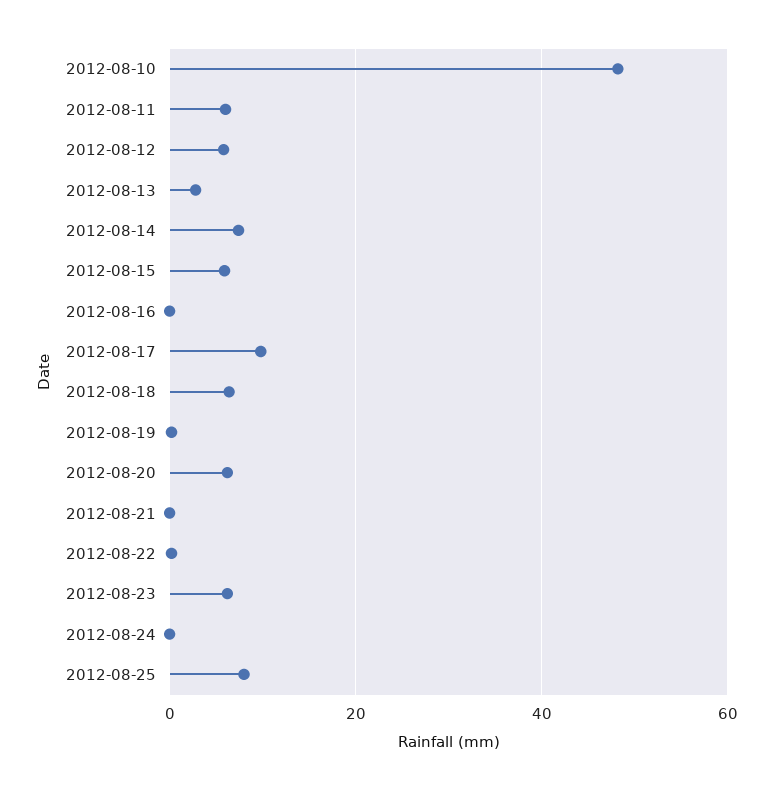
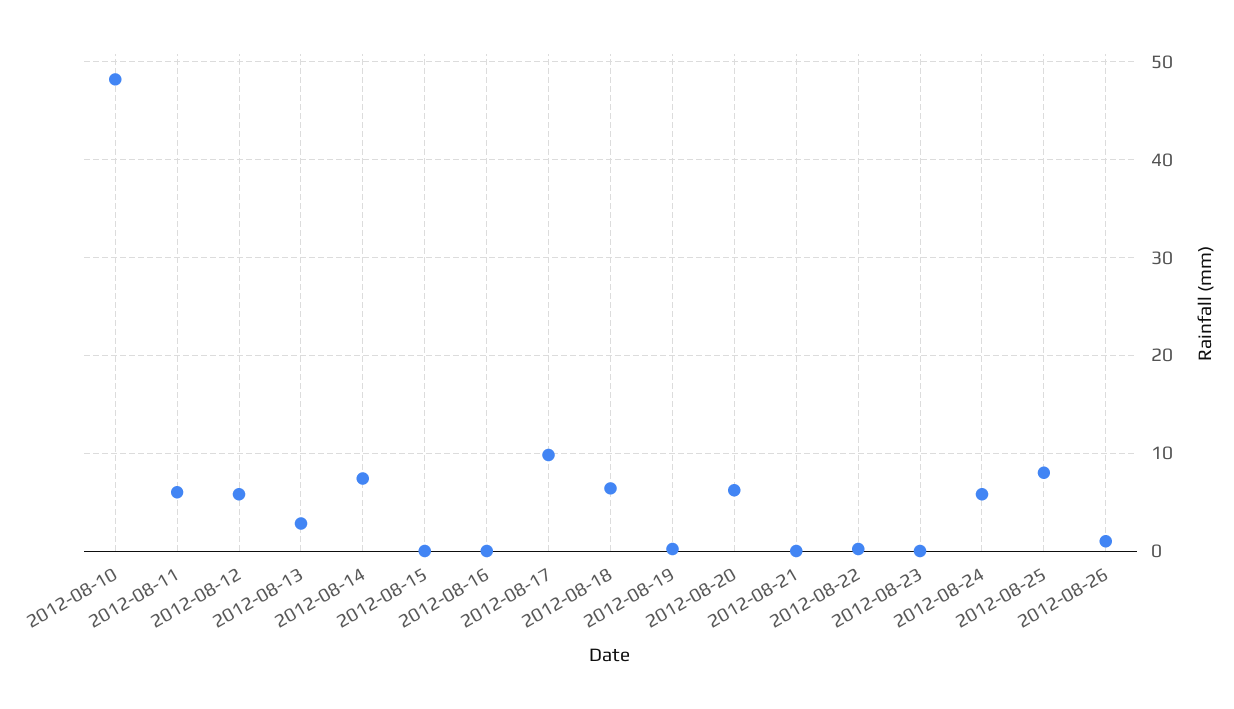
2012-08-15: 6 -> 0
2012-08-23: 6 -> 0
2012-08-24: 0 -> 6
2012-08-26: none -> 1

